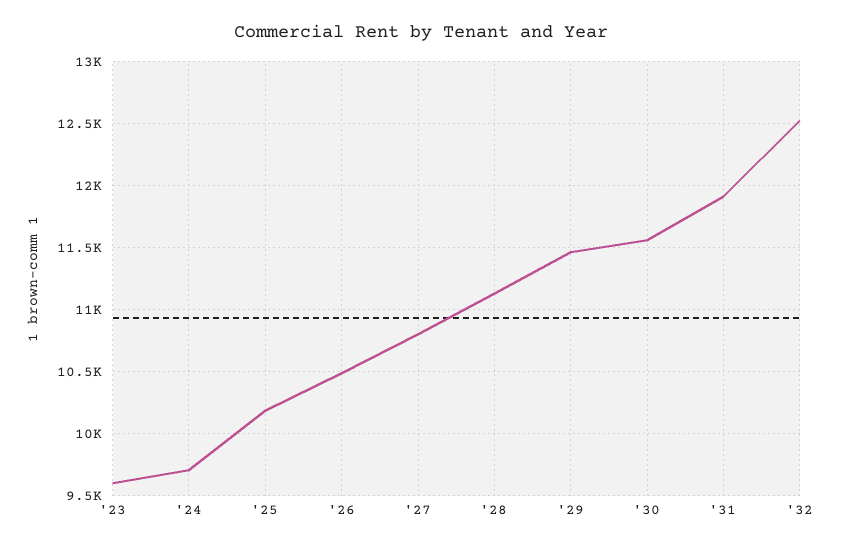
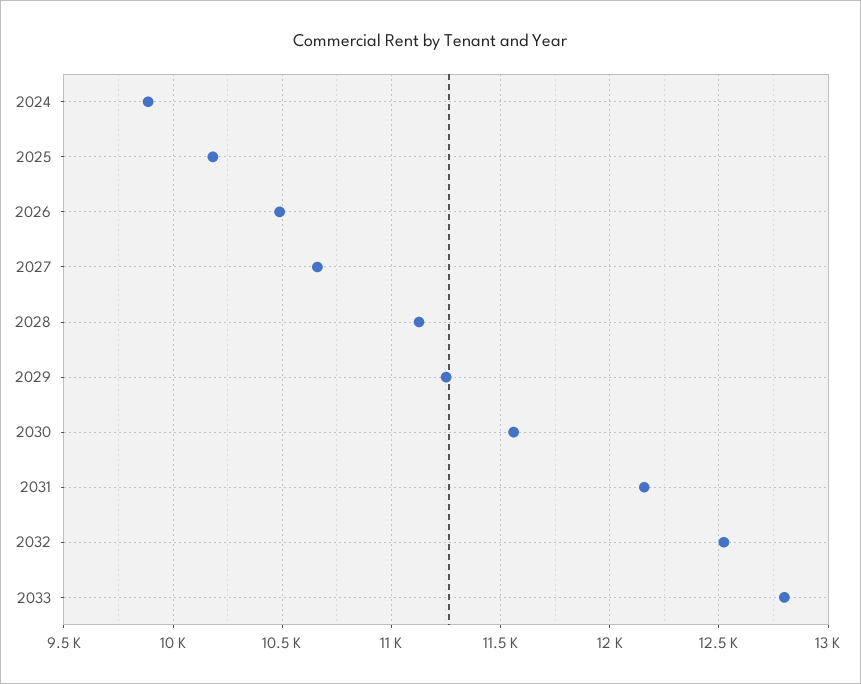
'23: 9600 -> none
'24: 9700 -> 9900
'27: 10800 -> 10650
'29: 11450 -> 11250
'31: 11900 -> 12150
2033: none -> 12800

